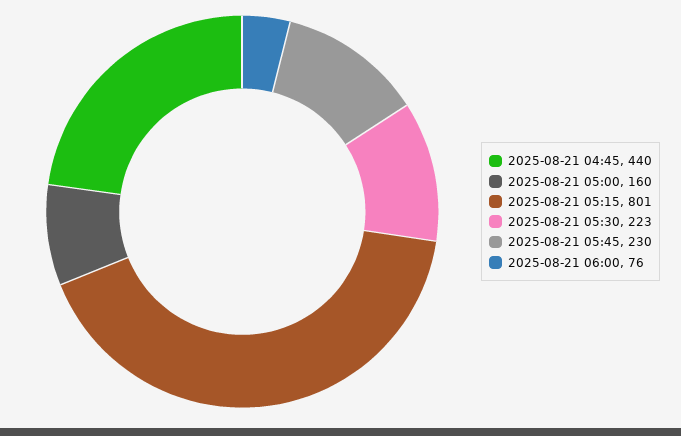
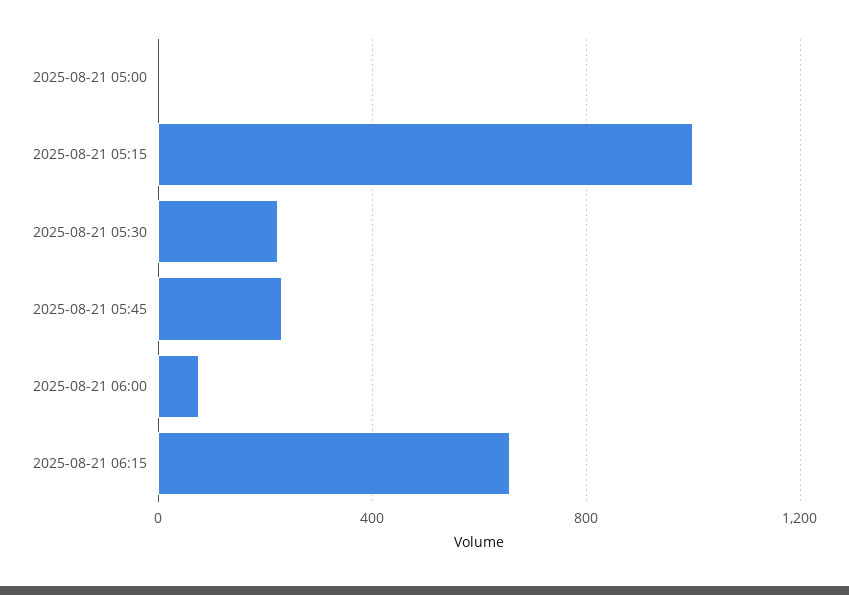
2025-08-21 04:45: 440 -> none
2025-08-21 05:00: 160 -> 0
2025-08-21 05:15: 801 -> 1000
2025-08-21 06:15: none -> 650

